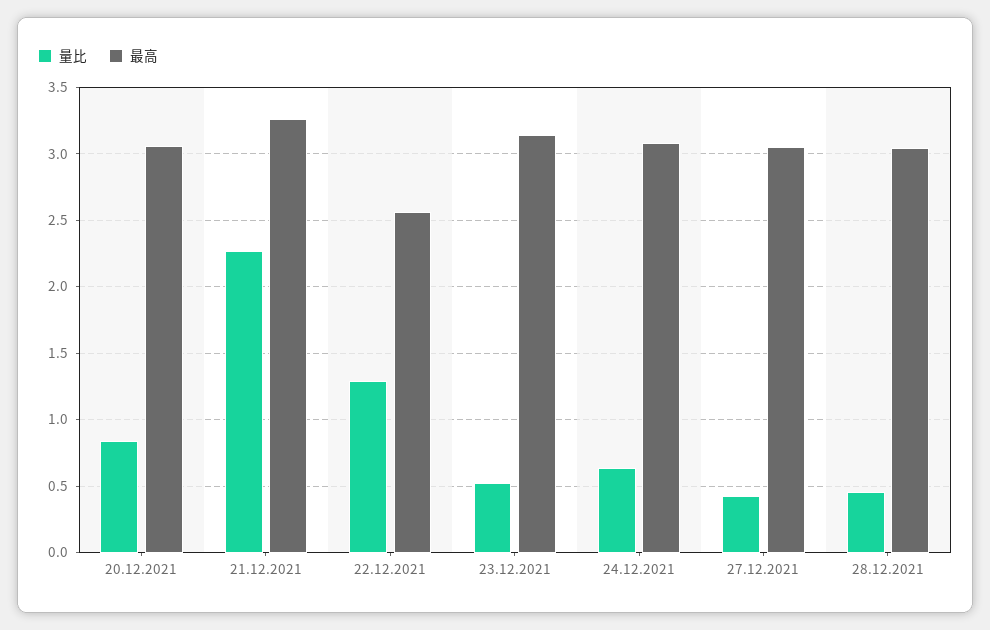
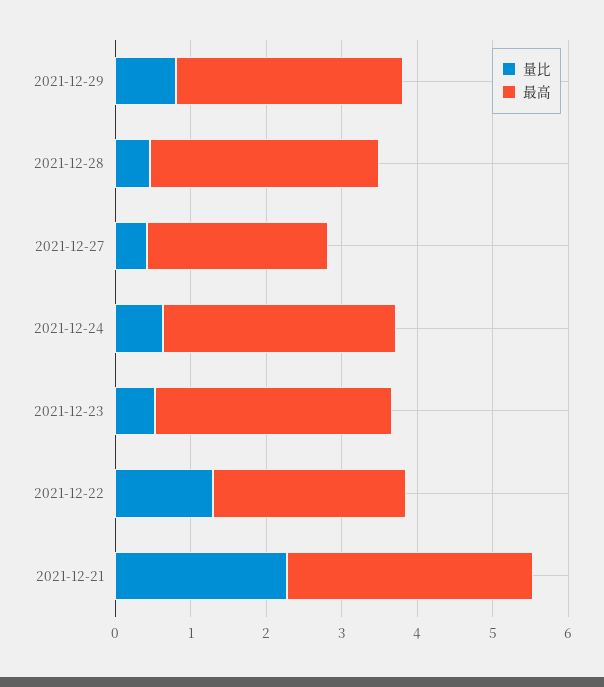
量比, 20.12.2021: 0.85 -> none
最高, 20.12.2021: 3.05 -> none
最高, 27.12.2021: 3.05 -> 2.4
量比, 2021-12-29: none -> 0.8
最高, 2021-12-29: none -> 3

